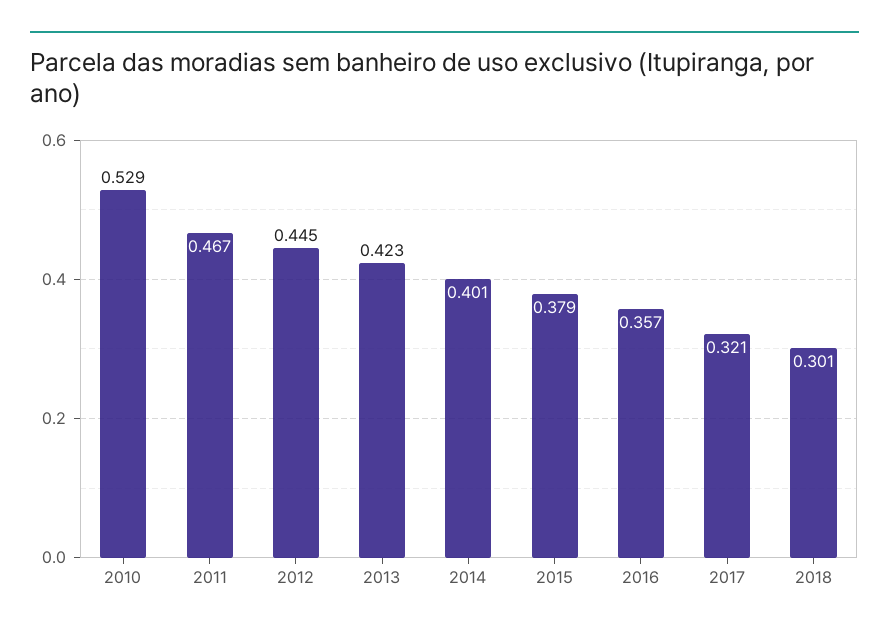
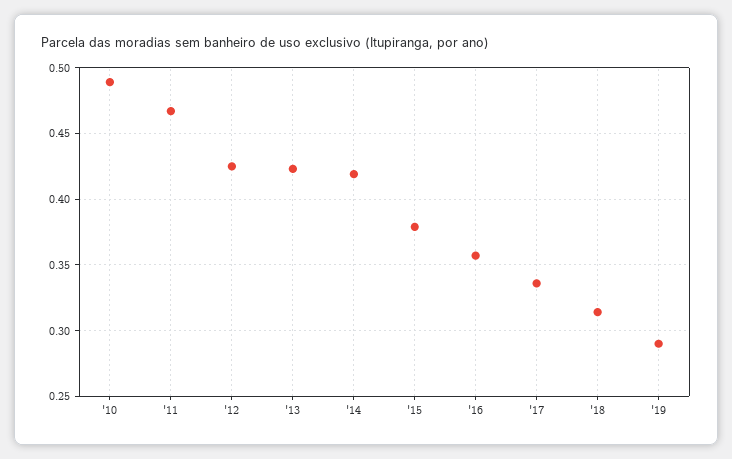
2010: 0.529 -> 0.49
2012: 0.445 -> 0.425
2014: 0.401 -> 0.42
2017: 0.321 -> 0.335
2018: 0.301 -> 0.315
'19: none -> 0.29

